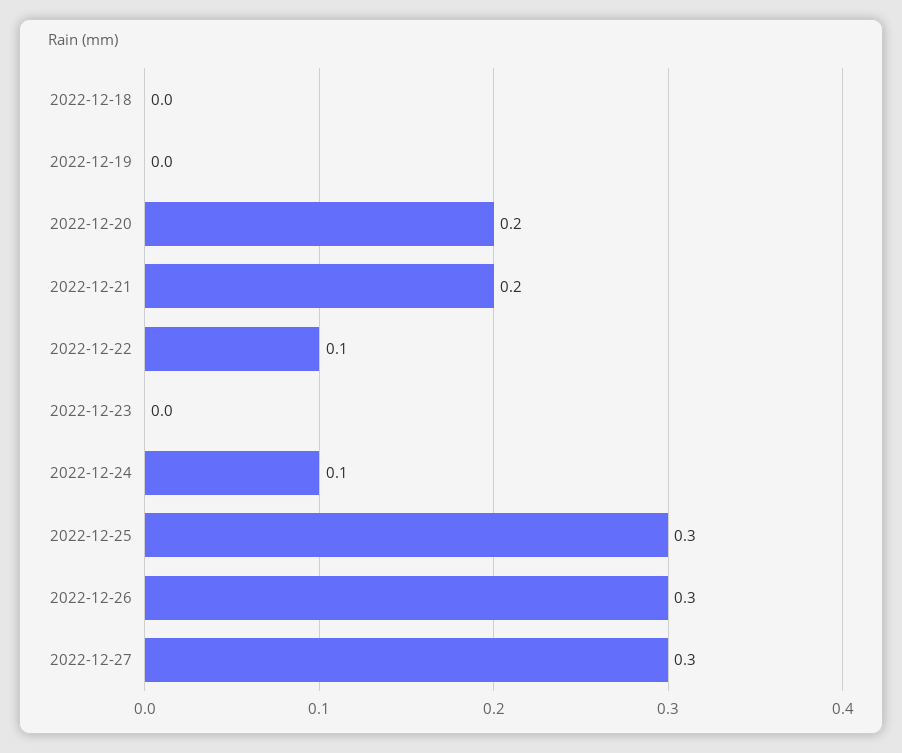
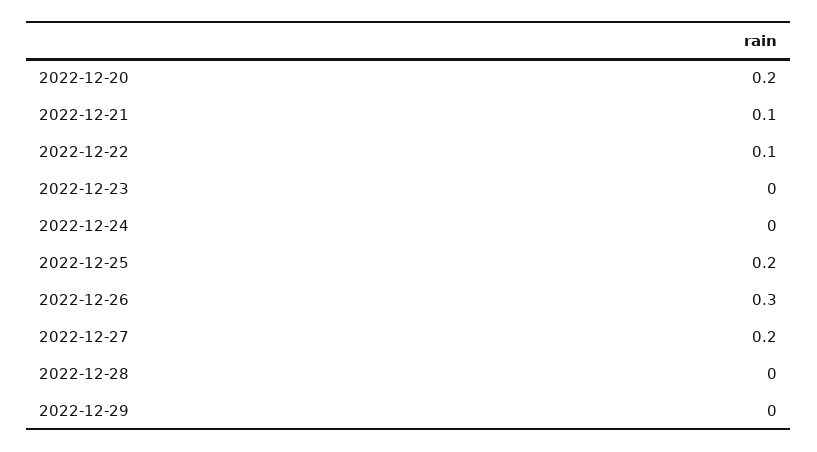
2022-12-18: 0 -> none
2022-12-19: 0 -> none
2022-12-21: 0.2 -> 0.1
2022-12-24: 0.1 -> 0
2022-12-25: 0.3 -> 0.2
2022-12-27: 0.3 -> 0.2
2022-12-28: none -> 0
2022-12-29: none -> 0

